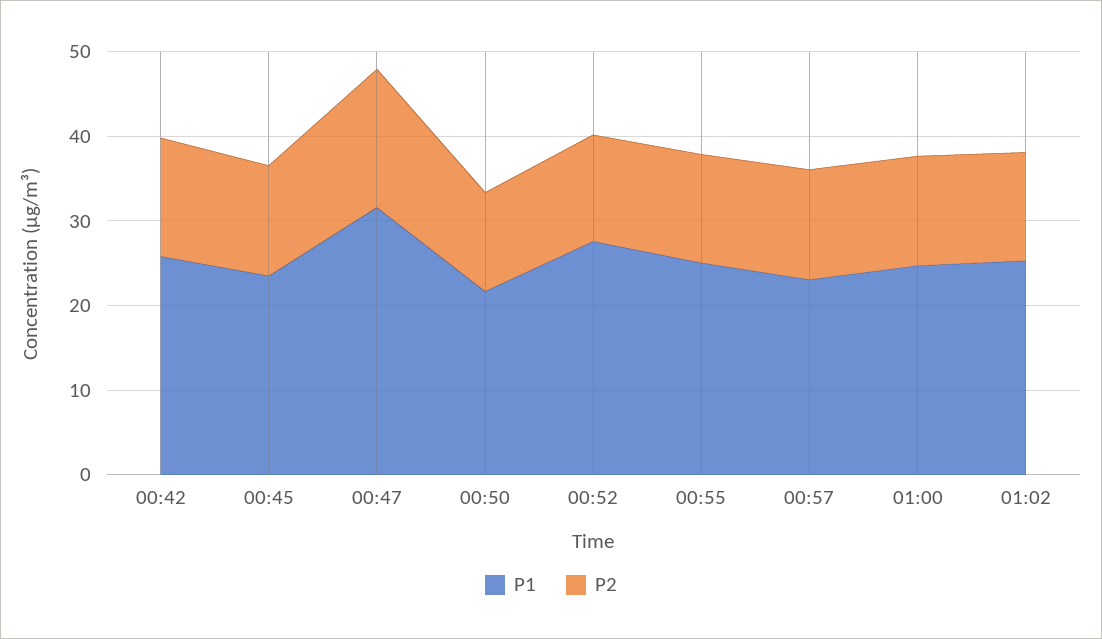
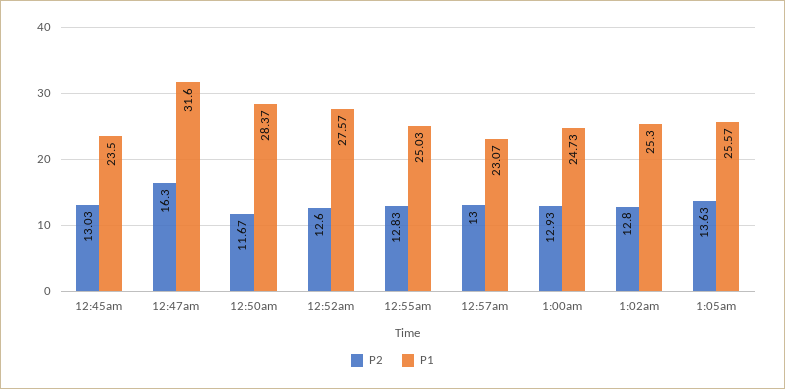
P1, 00:42: 26 -> none
P2, 00:42: 14 -> none
P1, 00:50: 22 -> 28.37
P2, 1:05am: none -> 13.63
P1, 1:05am: none -> 25.57

